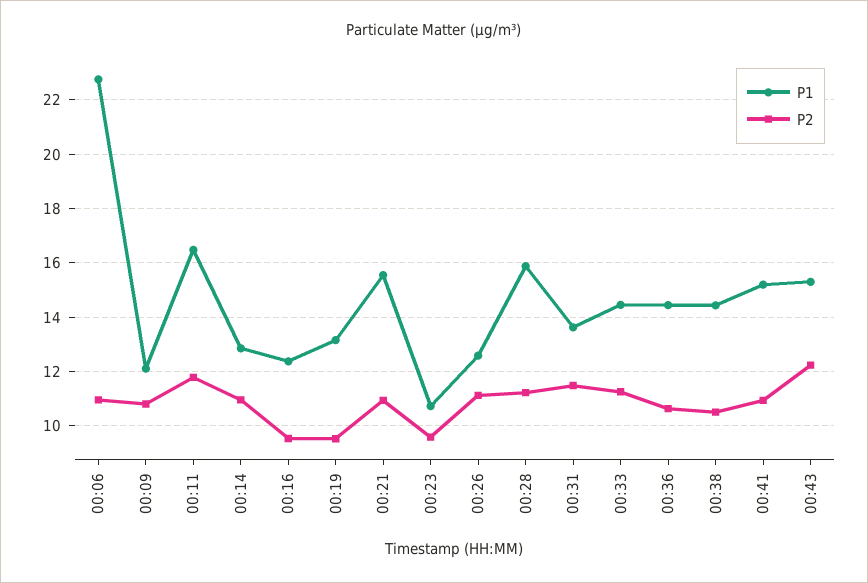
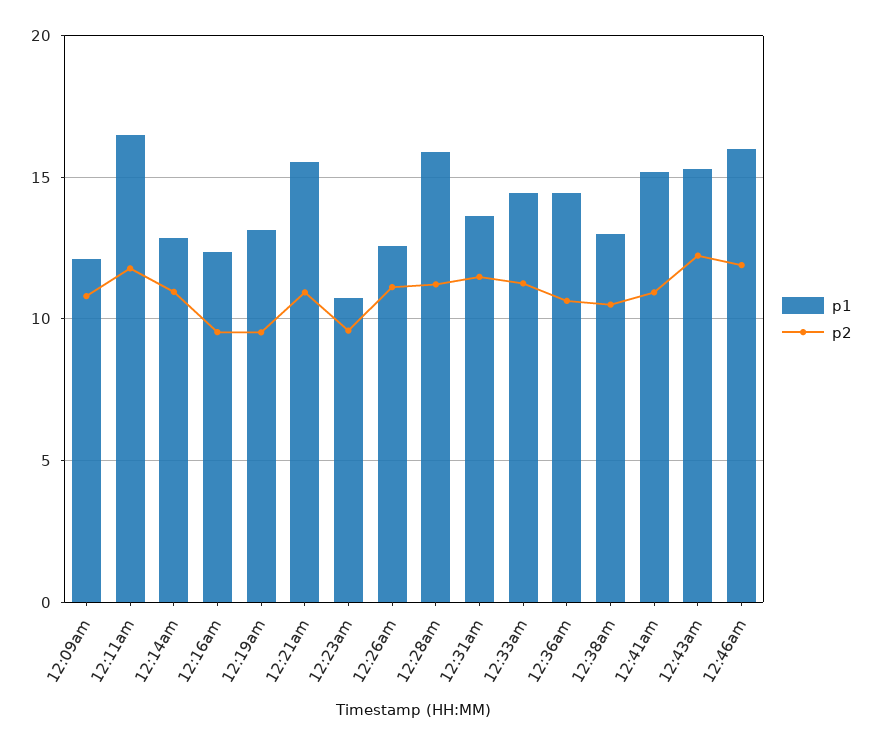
P1, 00:06: 22.75 -> none
P2, 00:06: 11 -> none
P1, 00:38: 14.5 -> 13
P1, 12:46am: none -> 16
P2, 12:46am: none -> 12

